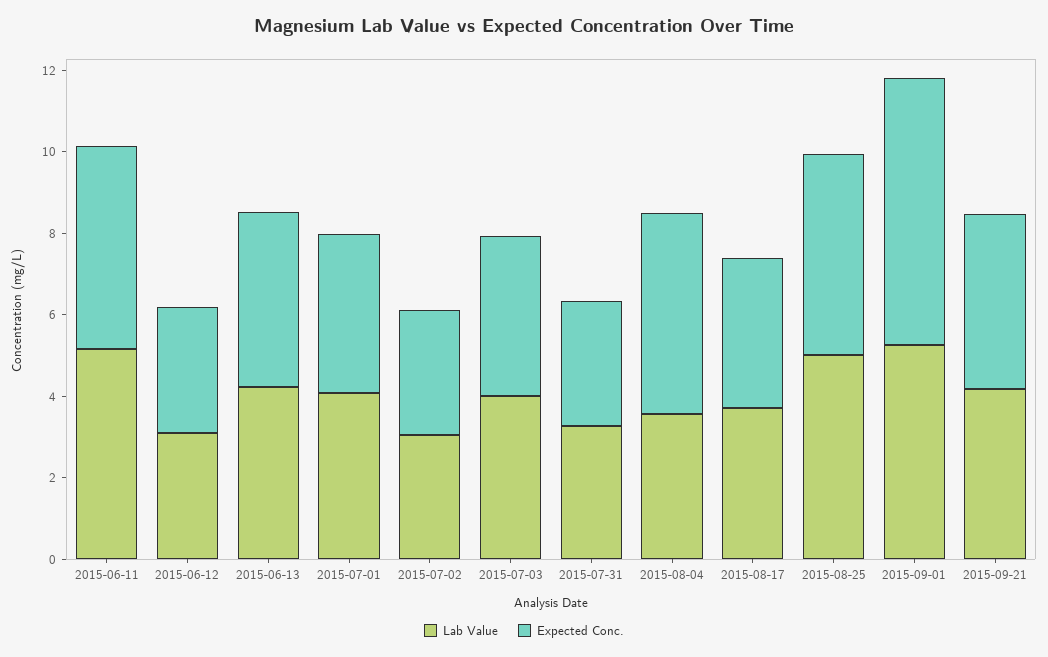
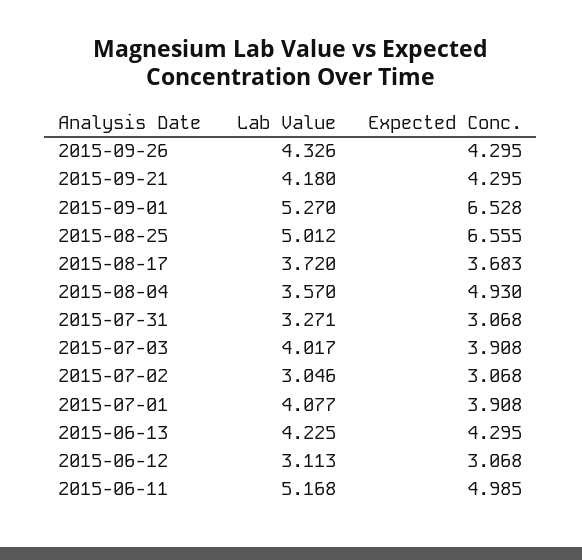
Expected Conc., 2015-08-25: 5 -> 6.555
Lab Value, 2015-09-26: none -> 4.326
Expected Conc., 2015-09-26: none -> 4.295

